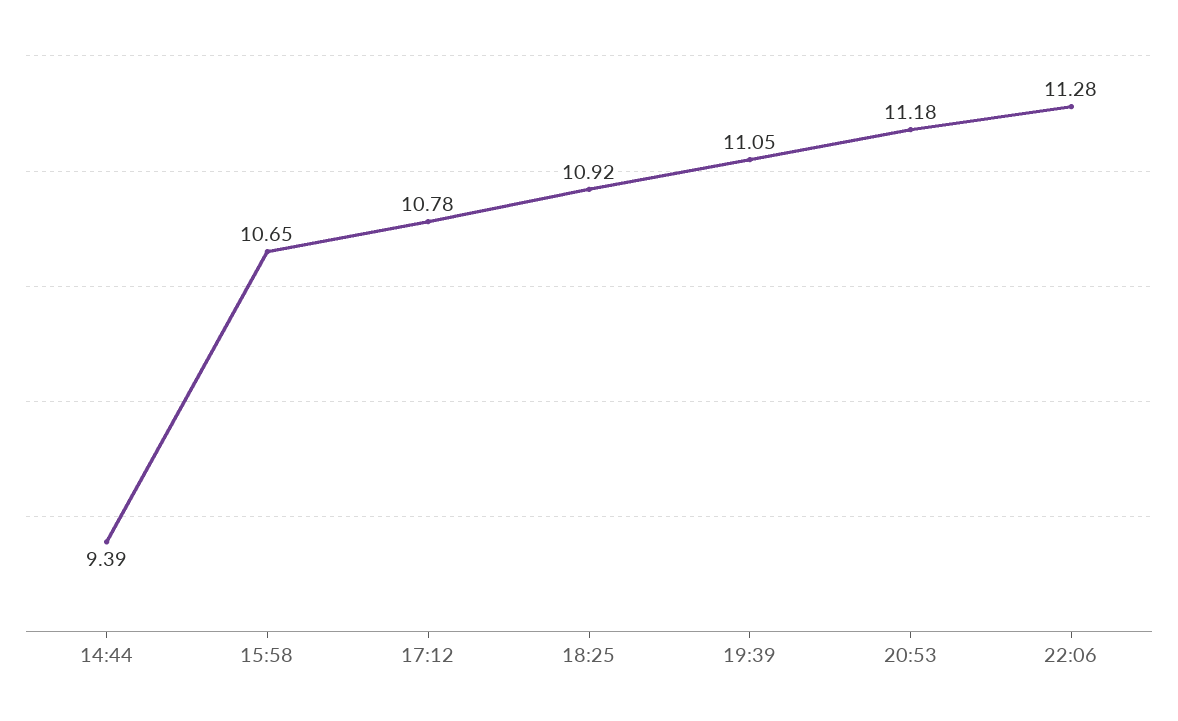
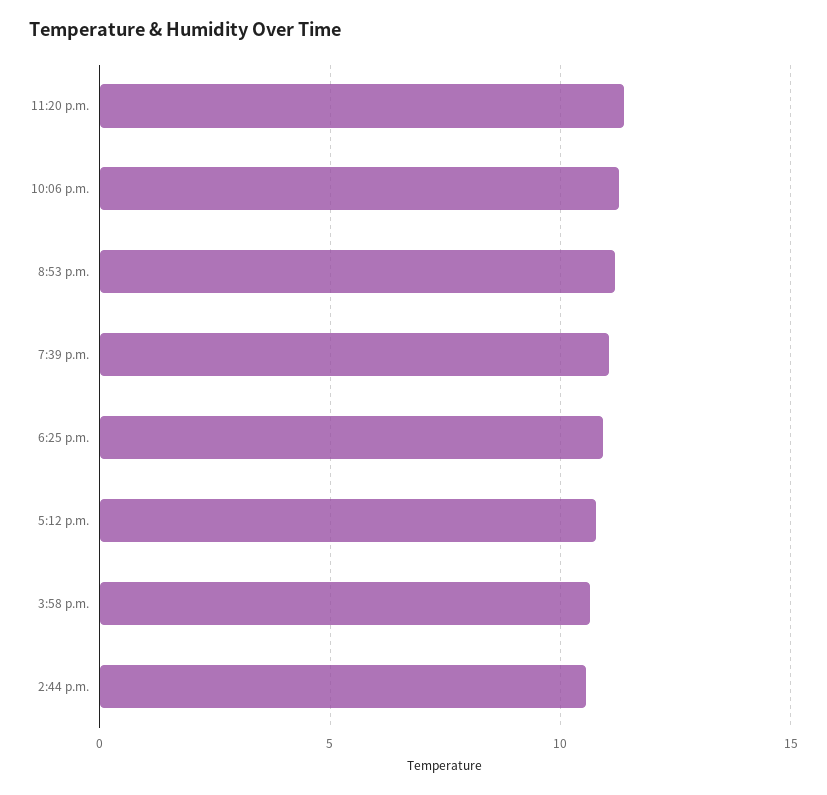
14:44: 9.39 -> 10.5
11:20 p.m.: none -> 11.5

